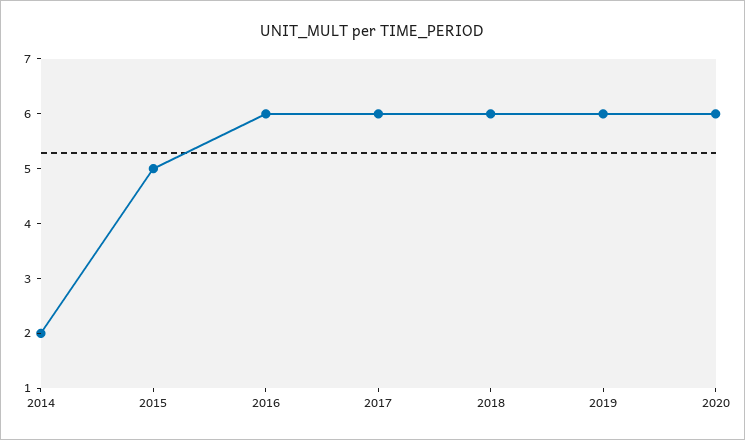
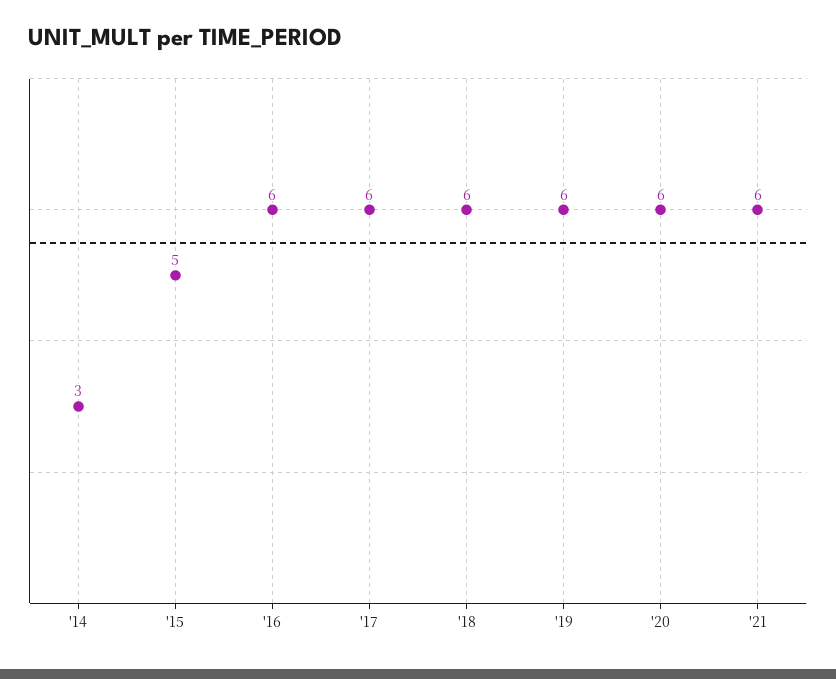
2014: 2 -> 3
'21: none -> 6

